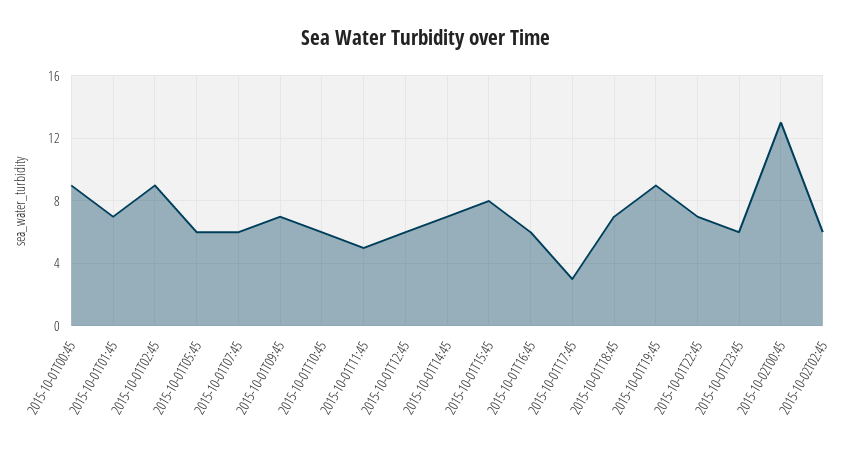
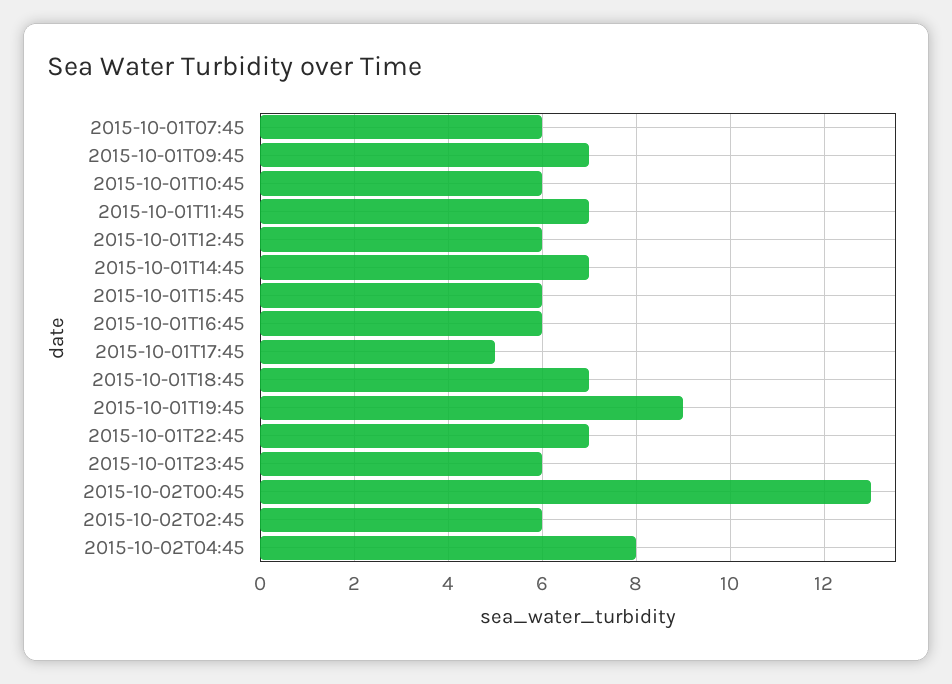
2015-10-01T00:45: 9 -> none
2015-10-01T01:45: 7 -> none
2015-10-01T02:45: 9 -> none
2015-10-01T05:45: 6 -> none
2015-10-01T11:45: 5 -> 7
2015-10-01T15:45: 8 -> 6
2015-10-01T17:45: 3 -> 5
2015-10-02T04:45: none -> 8

